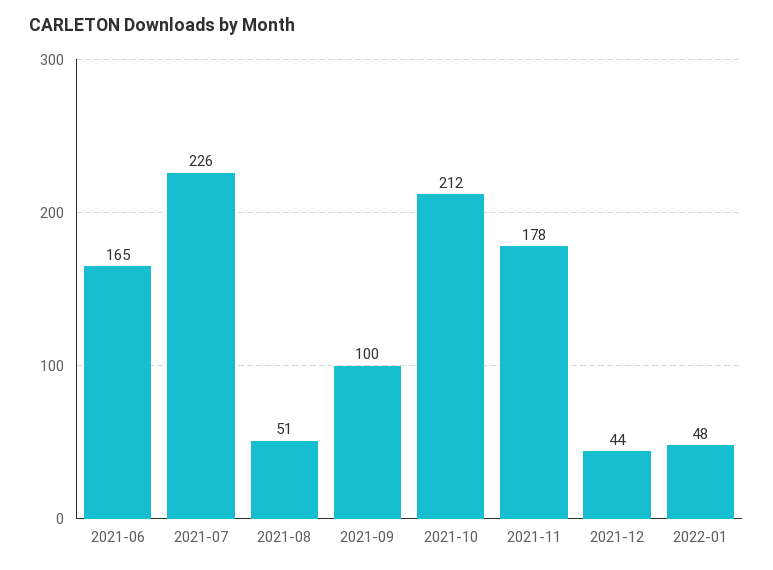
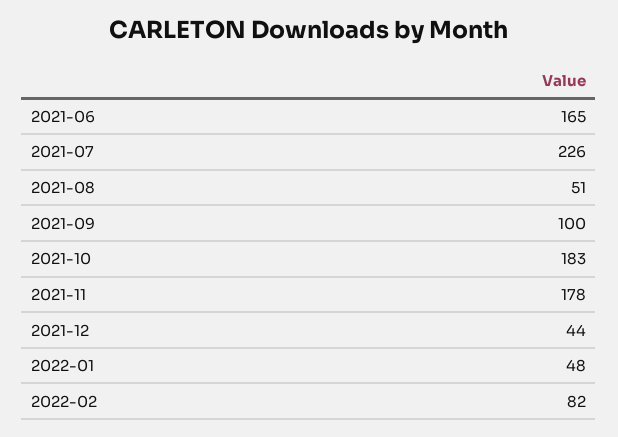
2021-10: 212 -> 183
2022-02: none -> 82

